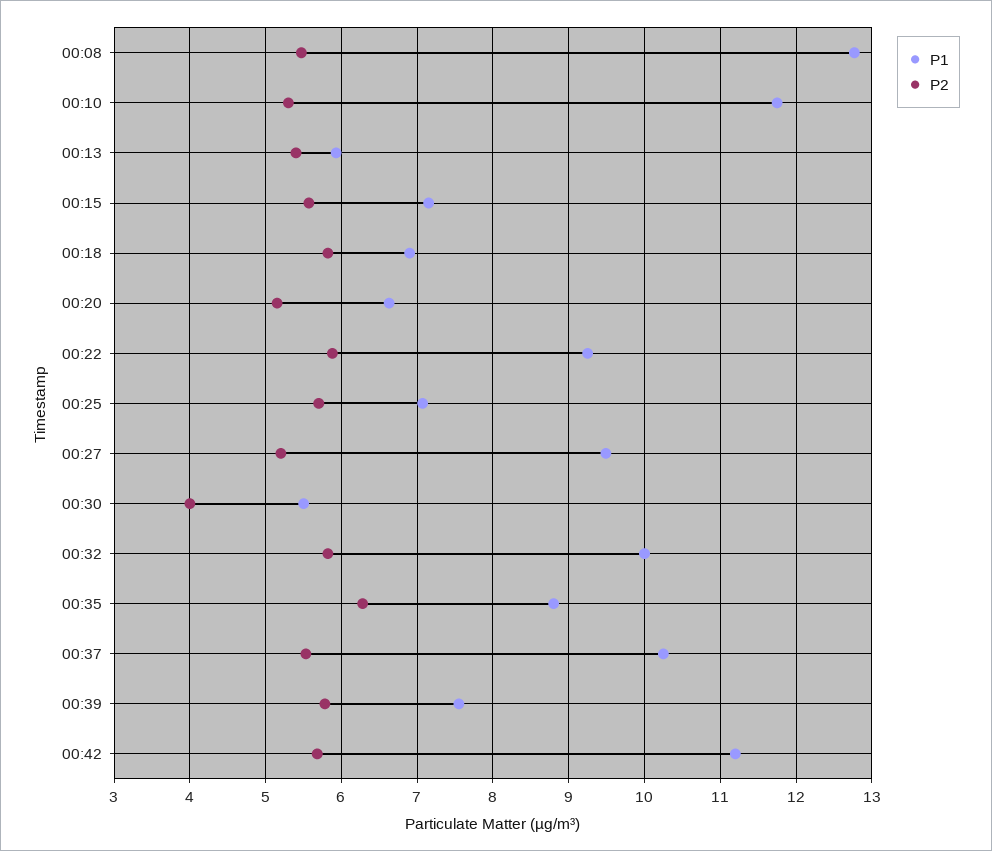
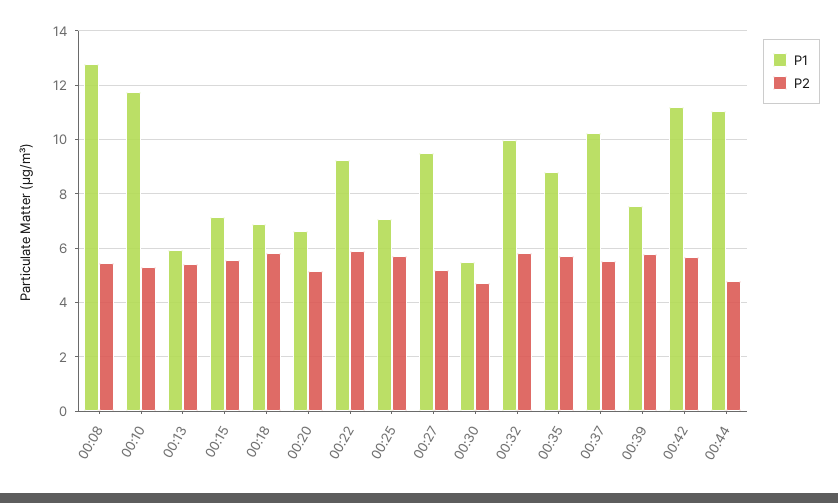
P2, 00:30: 4 -> 4.75
P2, 00:35: 6.3 -> 5.75
P1, 00:44: none -> 11
P2, 00:44: none -> 4.75

